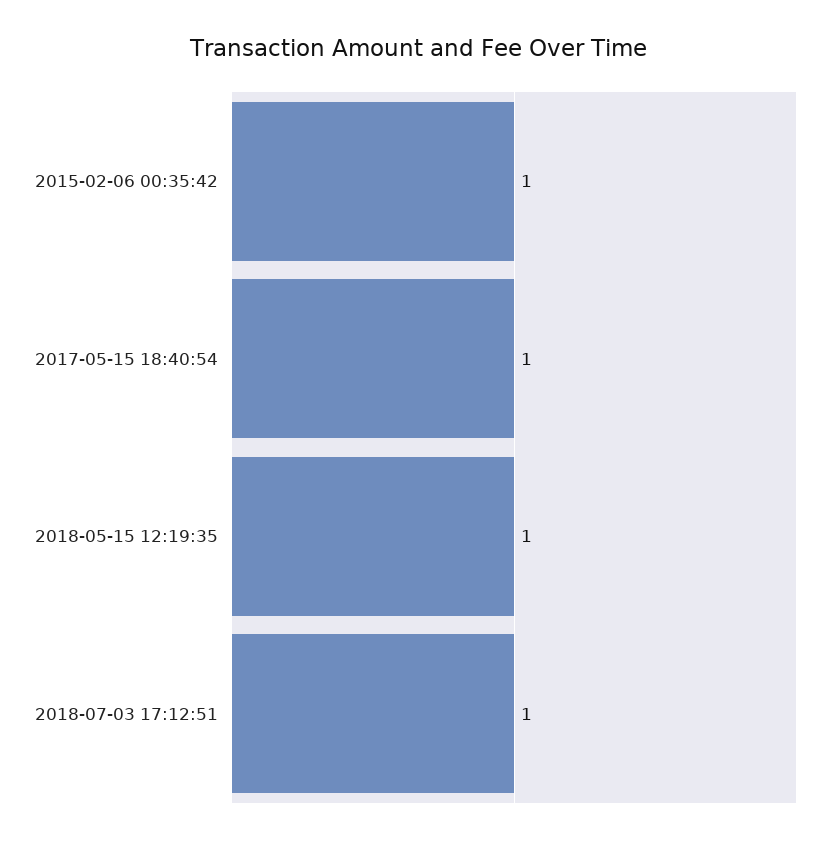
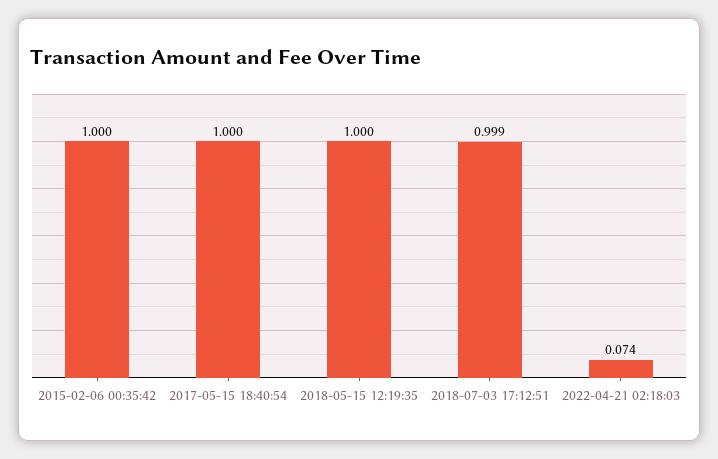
2018-07-03 17:12:51: 1 -> 0.999
2022-04-21 02:18:03: none -> 0.074

